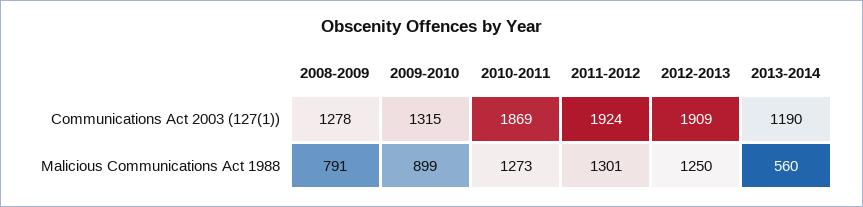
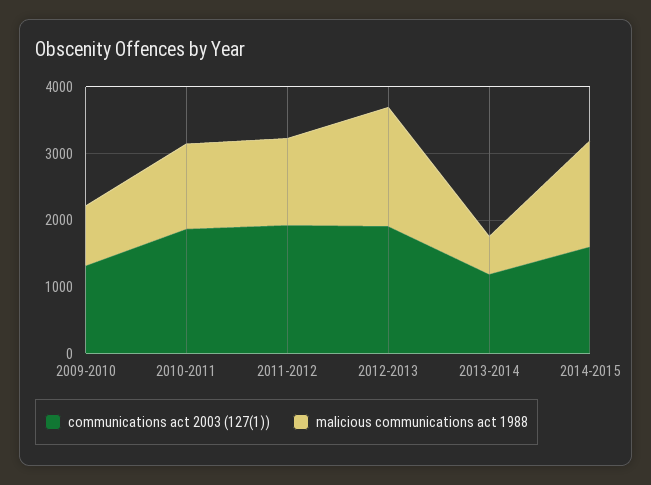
Communications Act 2003 (127(1)), 2008-2009: 1278 -> none
Malicious Communications Act 1988, 2008-2009: 791 -> none
Malicious Communications Act 1988, 2012-2013: 1250 -> 1800
Communications Act 2003 (127(1)), 2014-2015: none -> 1600
Malicious Communications Act 1988, 2014-2015: none -> 1600

